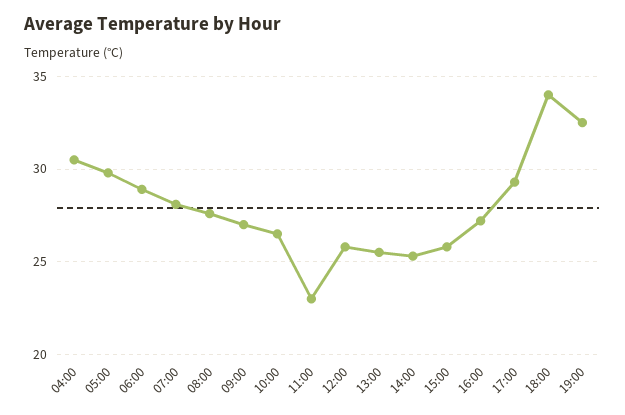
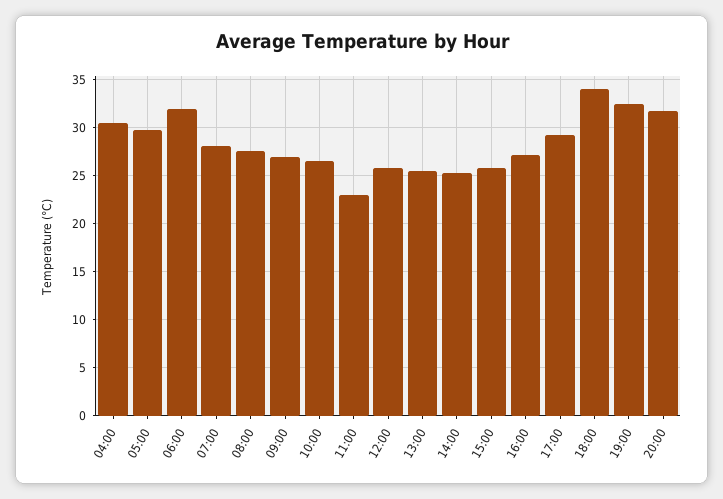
06:00: 29 -> 32
20:00: none -> 32

